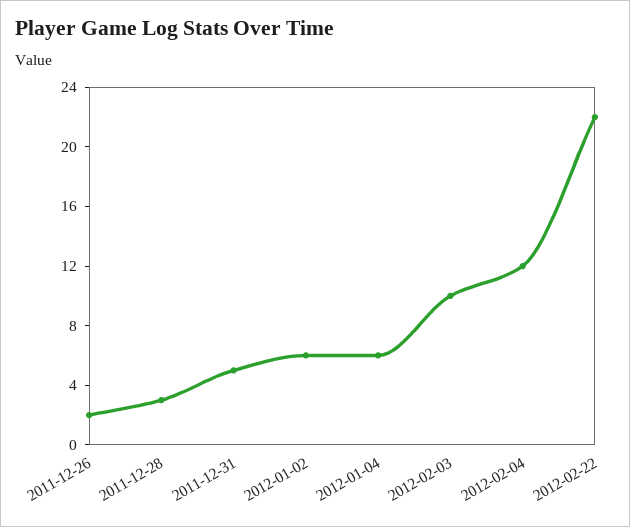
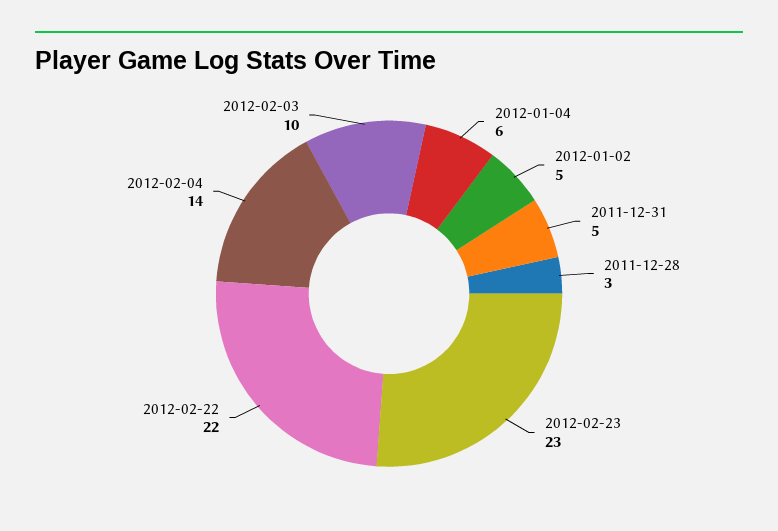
2011-12-26: 2 -> none
2012-01-02: 6 -> 5
2012-02-04: 12 -> 14
2012-02-23: none -> 23

